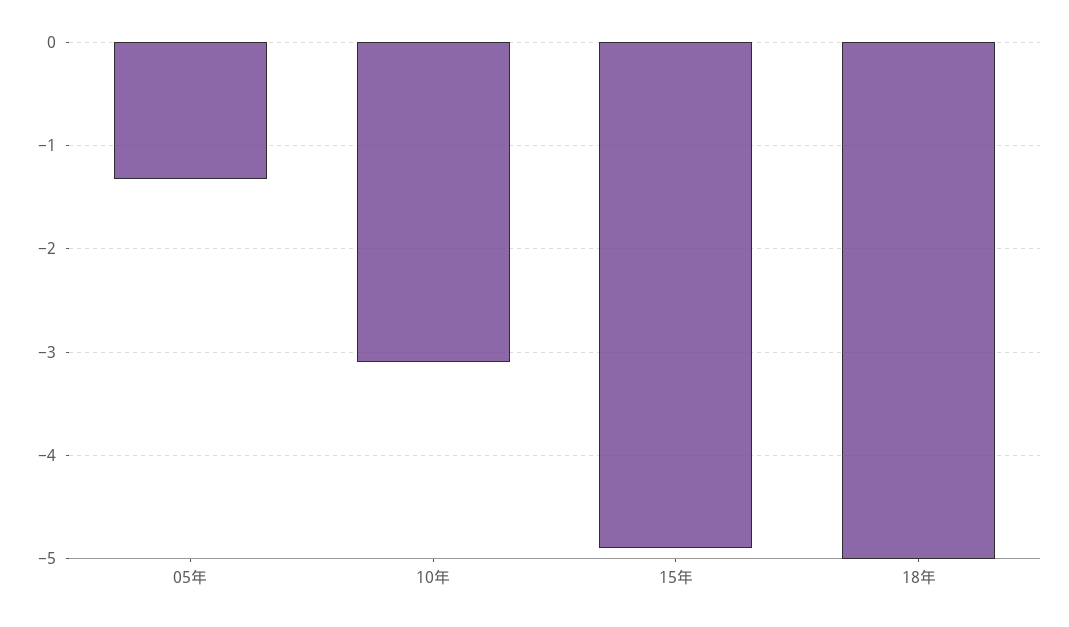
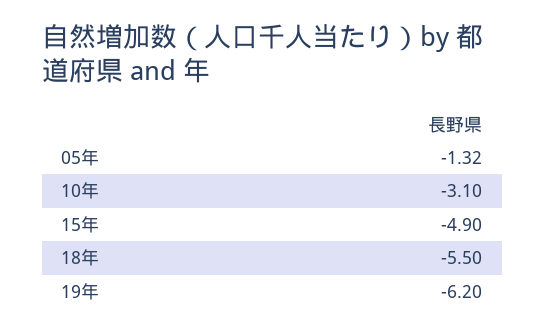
18年: -5 -> -5.5
19年: none -> -6.2

